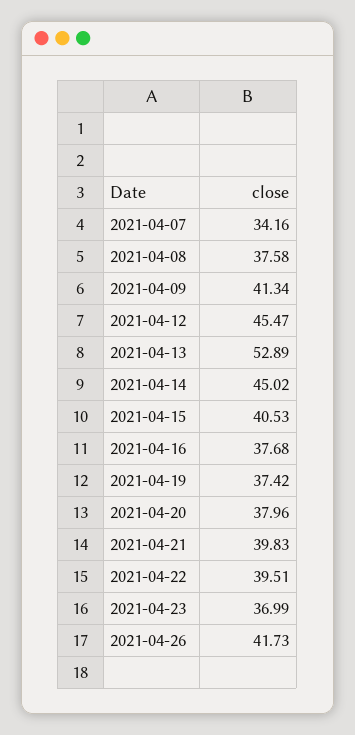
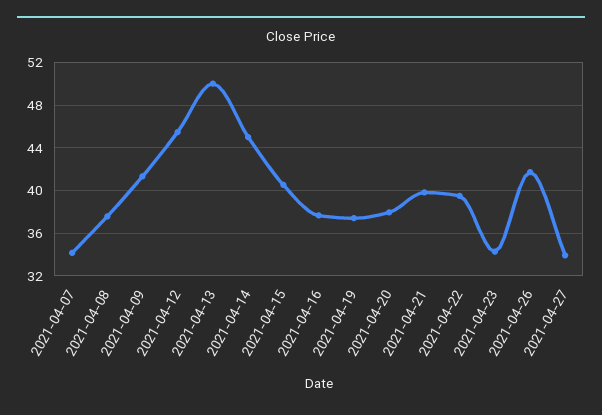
2021-04-13: 52.89 -> 50
2021-04-23: 36.99 -> 34
2021-04-27: none -> 34

